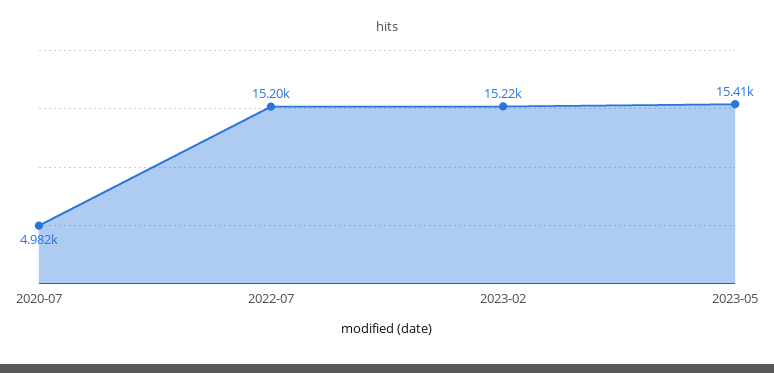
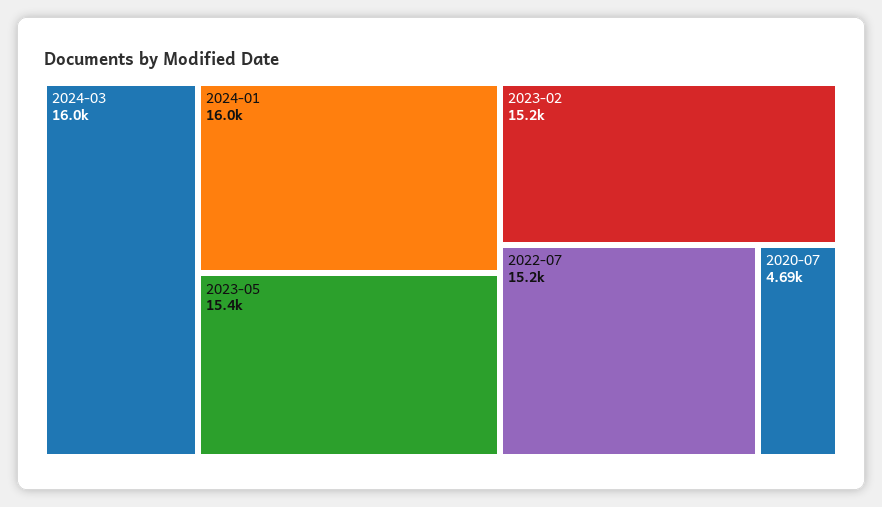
2020-07: 4982 -> 4690
2024-03: none -> 16000
2024-01: none -> 16000

